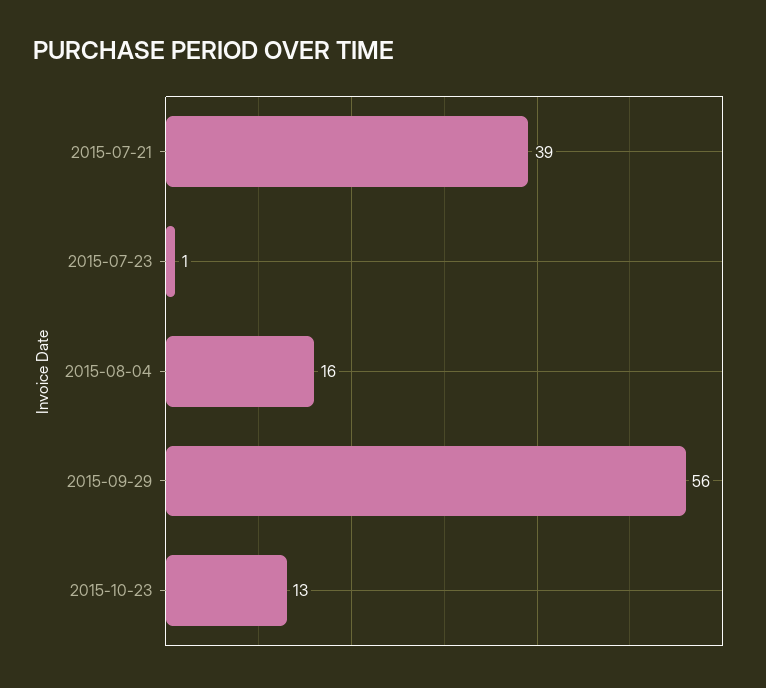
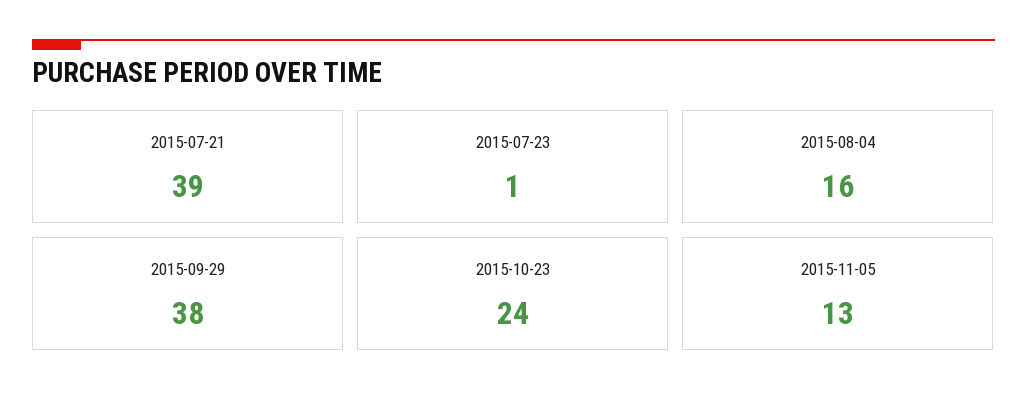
2015-09-29: 56 -> 38
2015-10-23: 13 -> 24
2015-11-05: none -> 13

